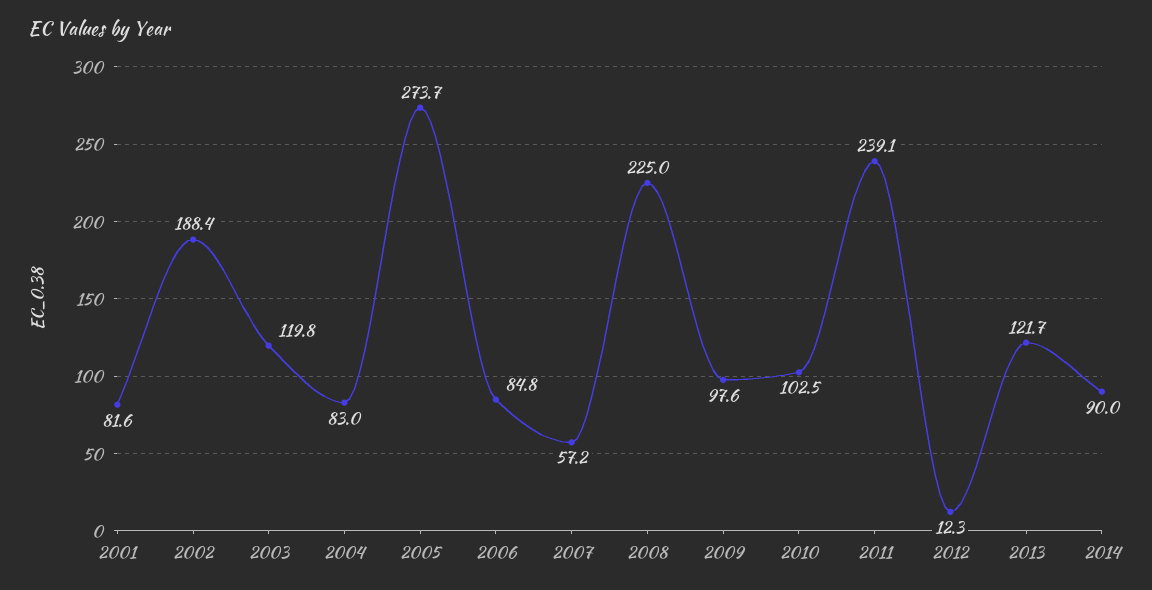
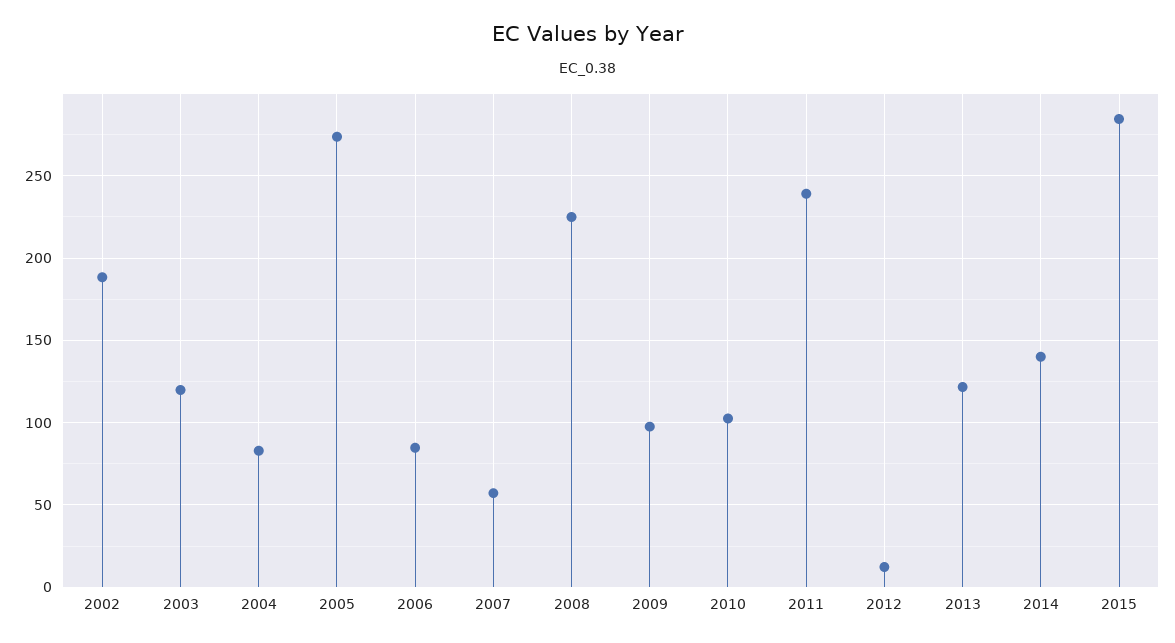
2001: 81.6 -> none
2014: 90 -> 140
2015: none -> 285

